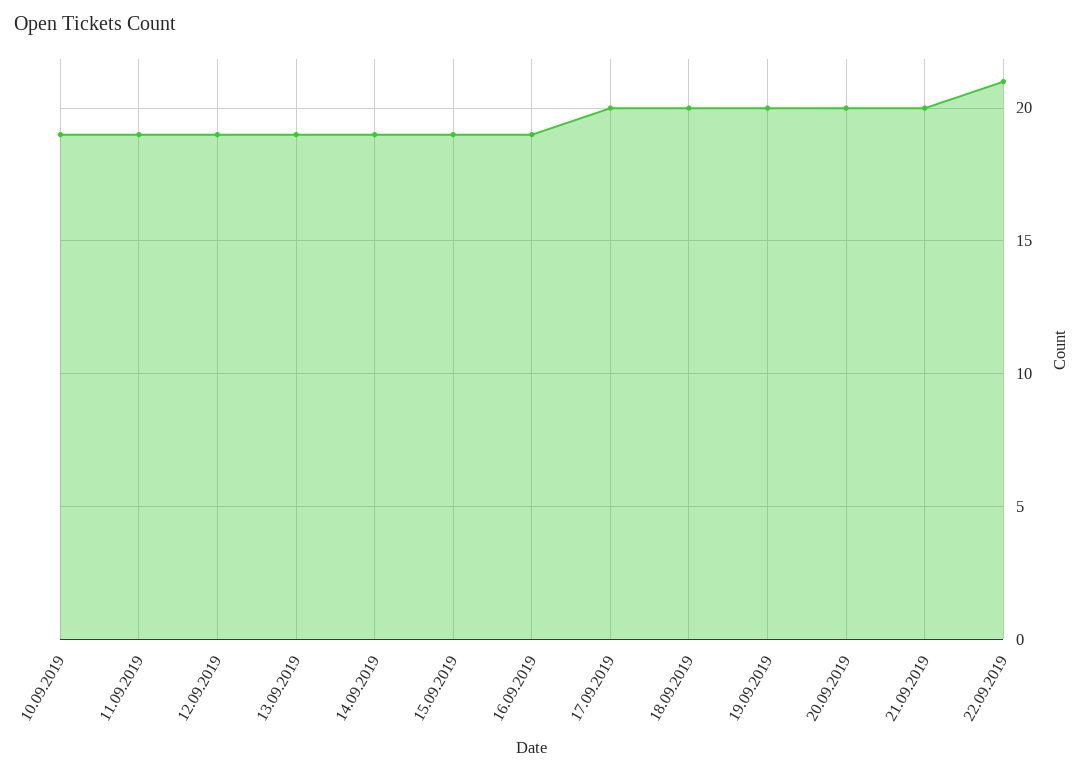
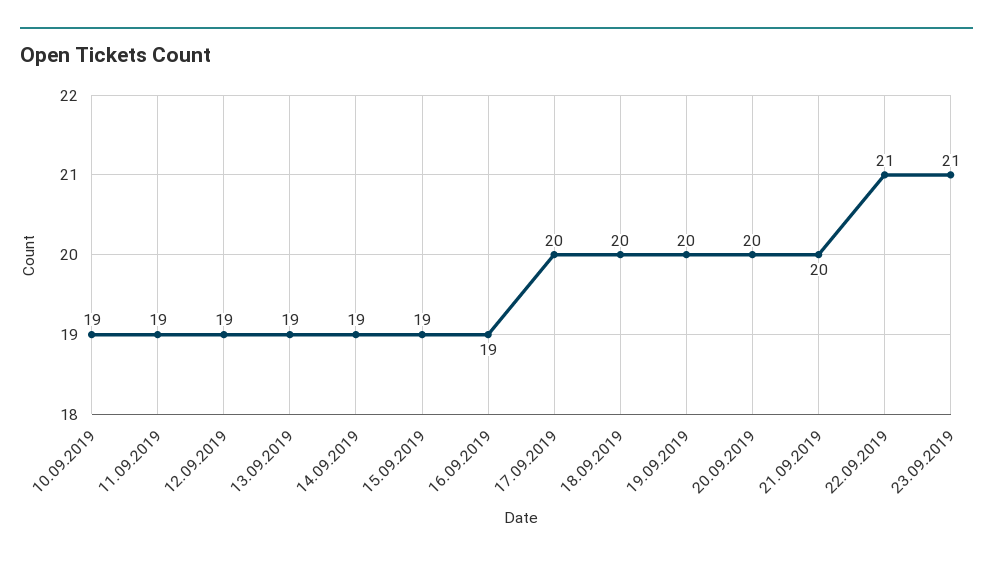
23.09.2019: none -> 21

